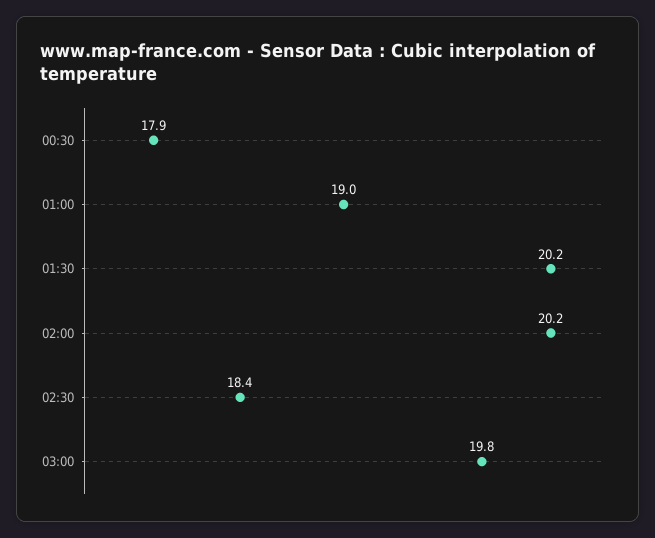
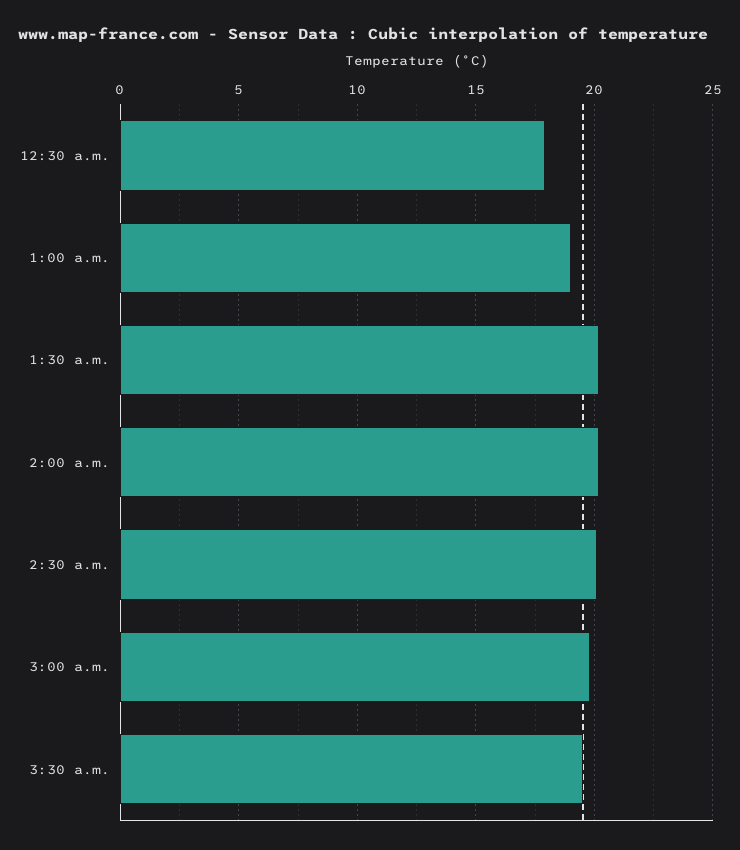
02:30: 18.4 -> 20
3:30 a.m.: none -> 19.5

